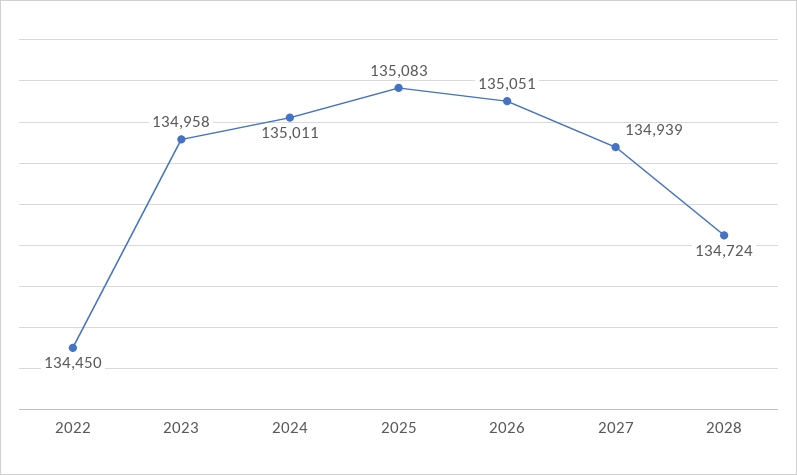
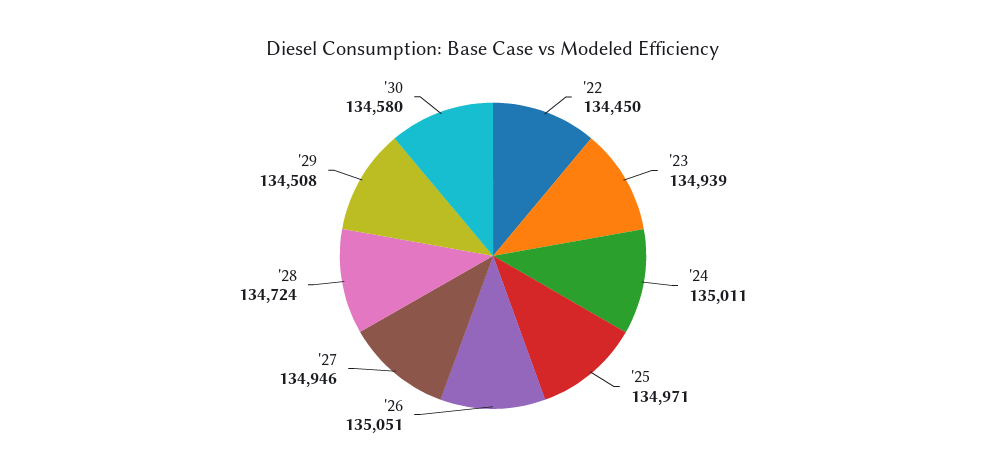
2023: 134958 -> 134939
2025: 135083 -> 134971
2027: 134939 -> 134946
'29: none -> 134508
'30: none -> 134580

